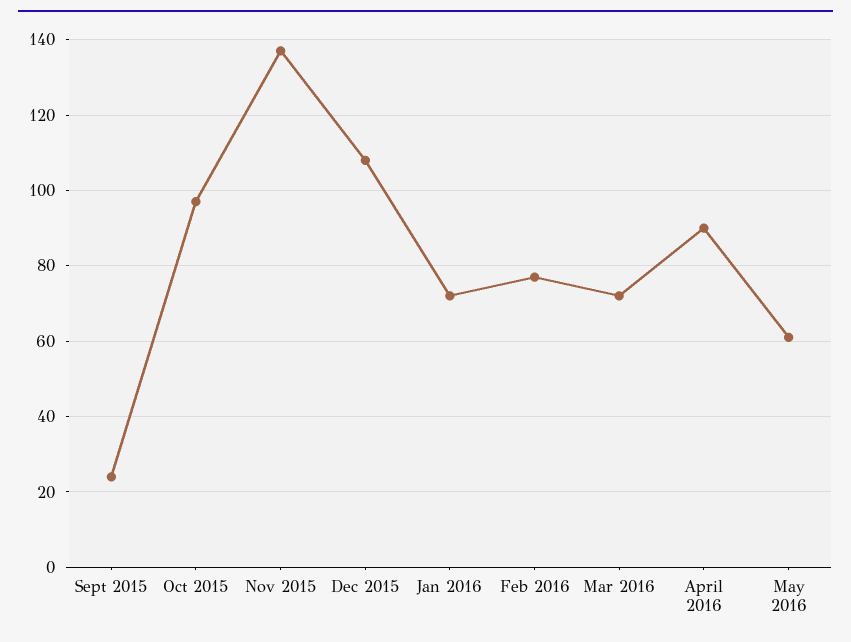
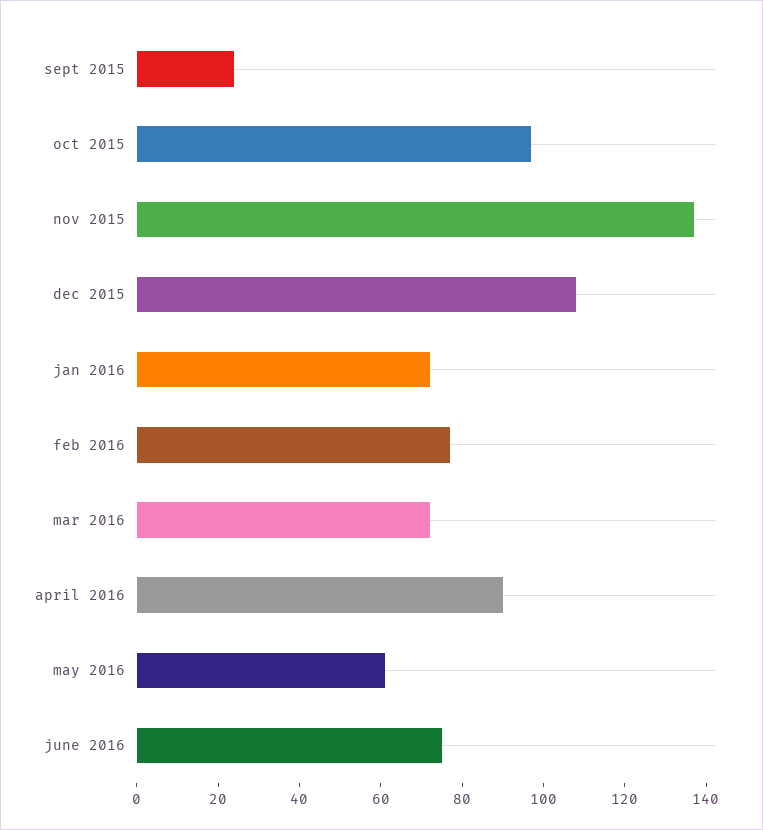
june 2016: none -> 75

